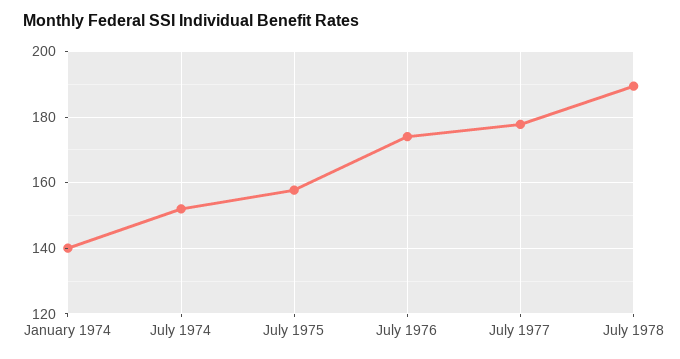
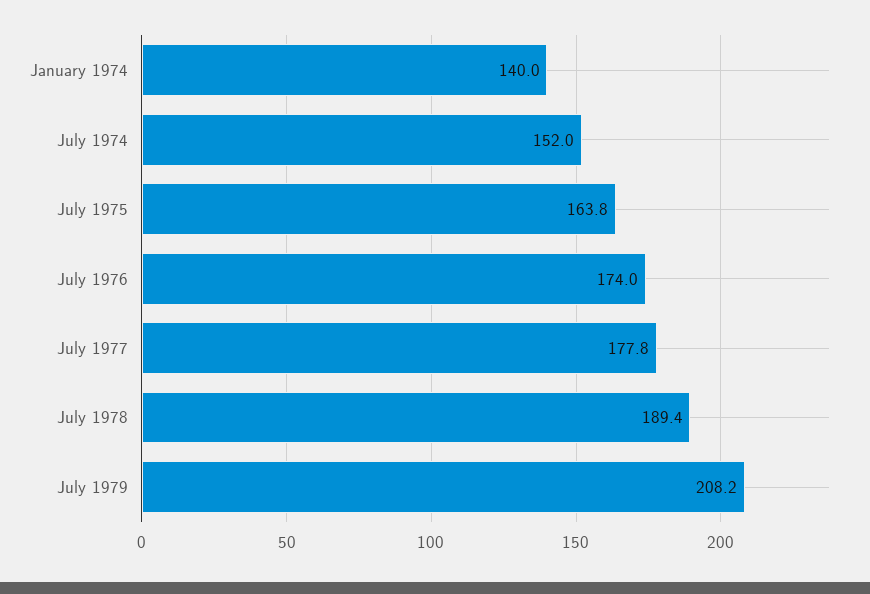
July 1975: 158 -> 163.8
July 1979: none -> 208.2

